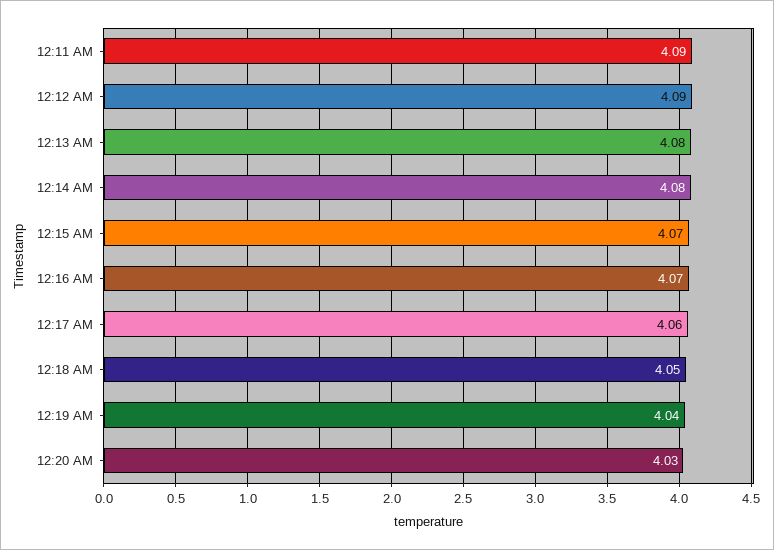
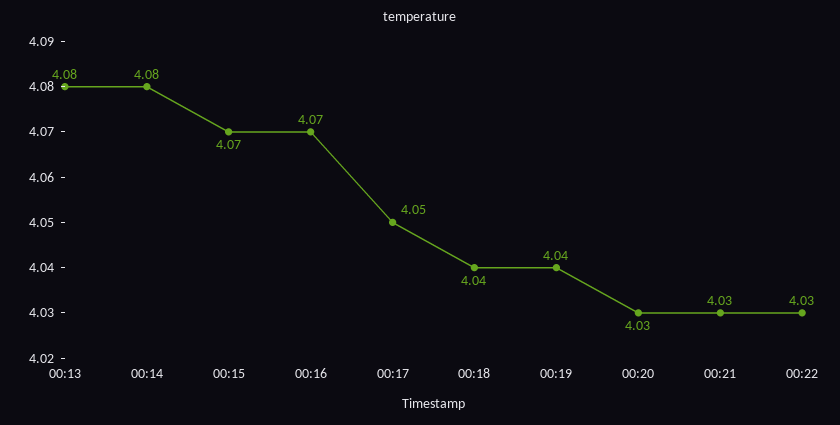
12:11 AM: 4.09 -> none
12:12 AM: 4.09 -> none
12:17 AM: 4.06 -> 4.05
12:18 AM: 4.05 -> 4.04
00:21: none -> 4.03
00:22: none -> 4.03

